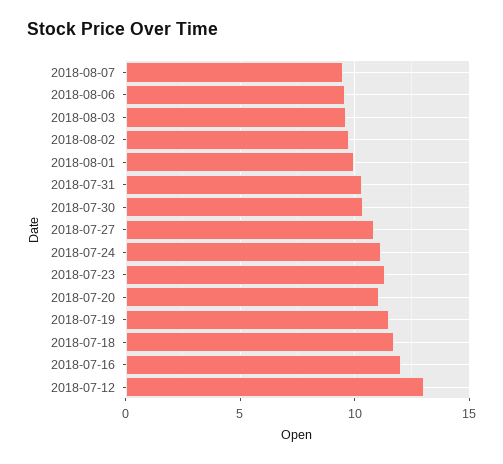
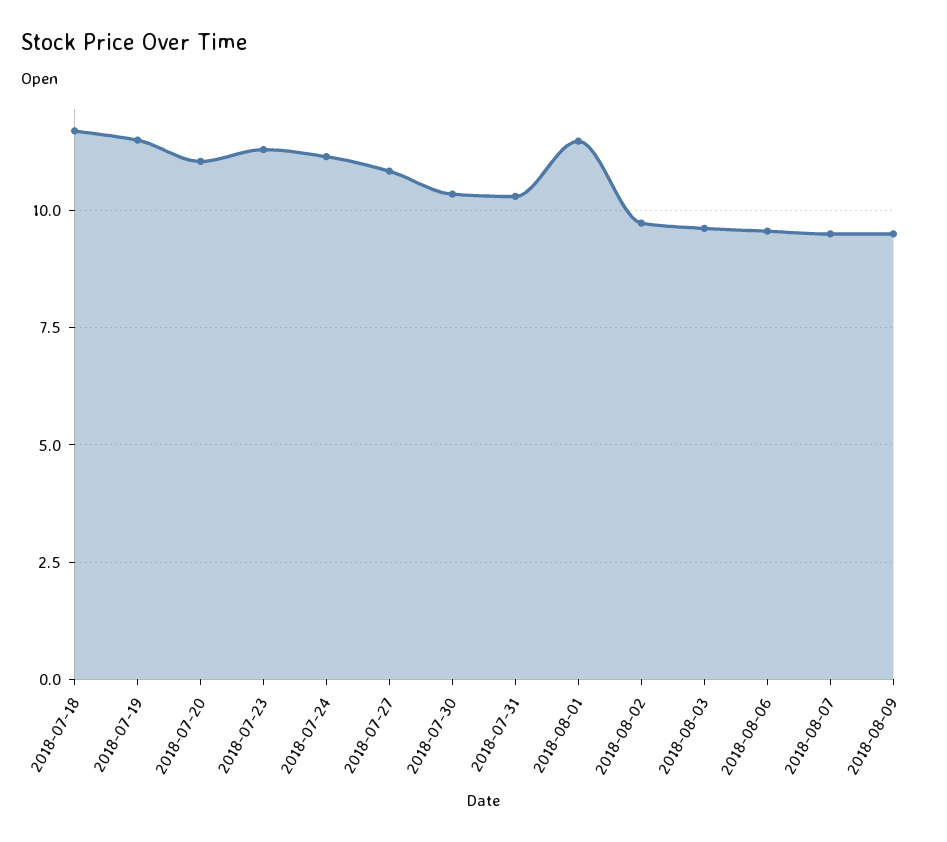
2018-08-01: 10 -> 11.5
2018-07-16: 12 -> none
2018-07-12: 13 -> none
2018-08-09: none -> 9.5

